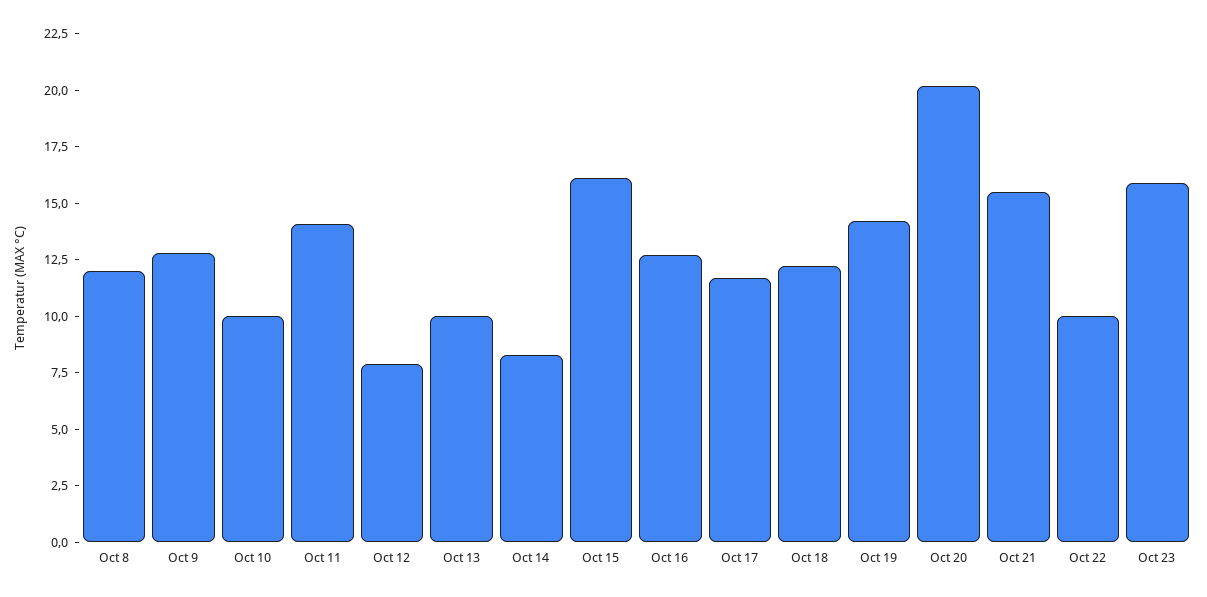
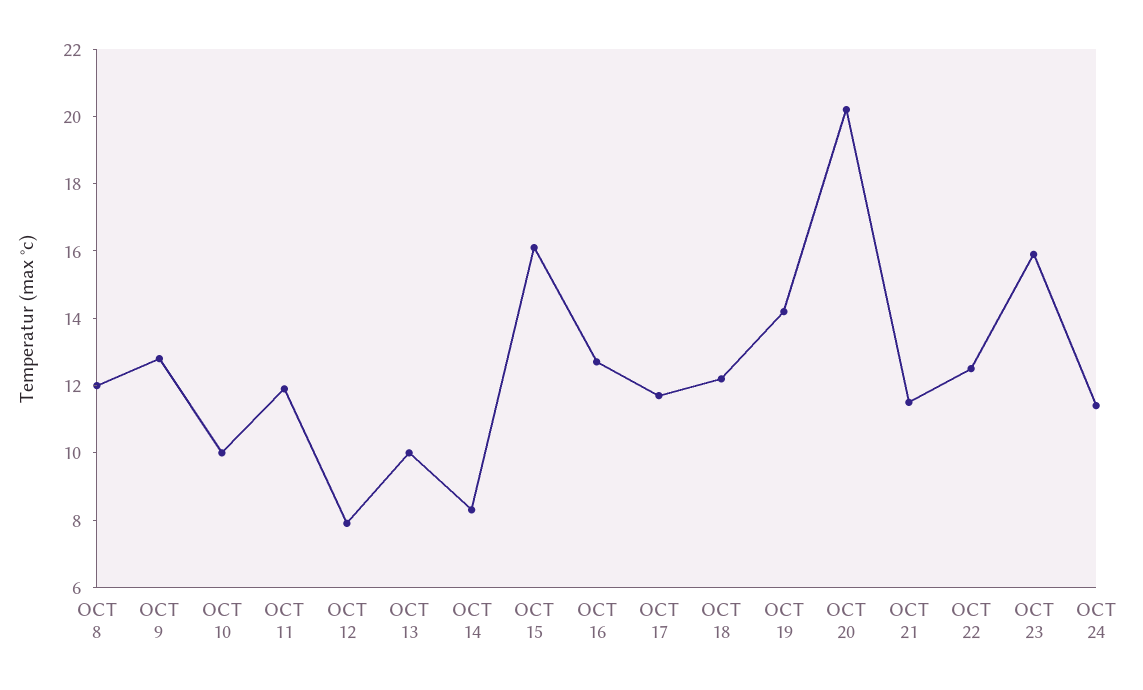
Oct 11: 14 -> 12
Oct 21: 15.5 -> 11.5
Oct 22: 10 -> 12.5
OCT 24: none -> 11.5

